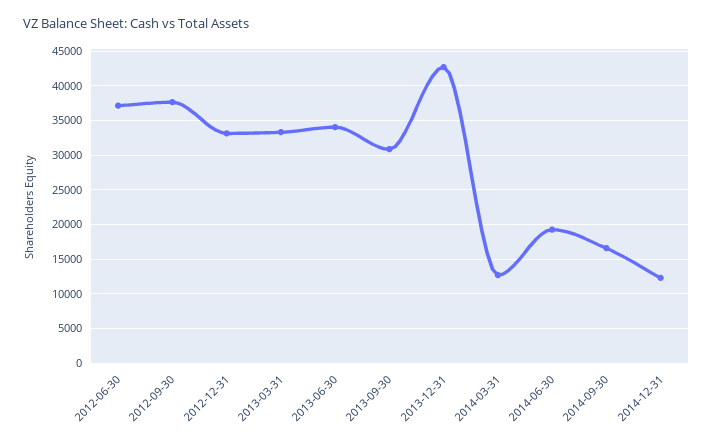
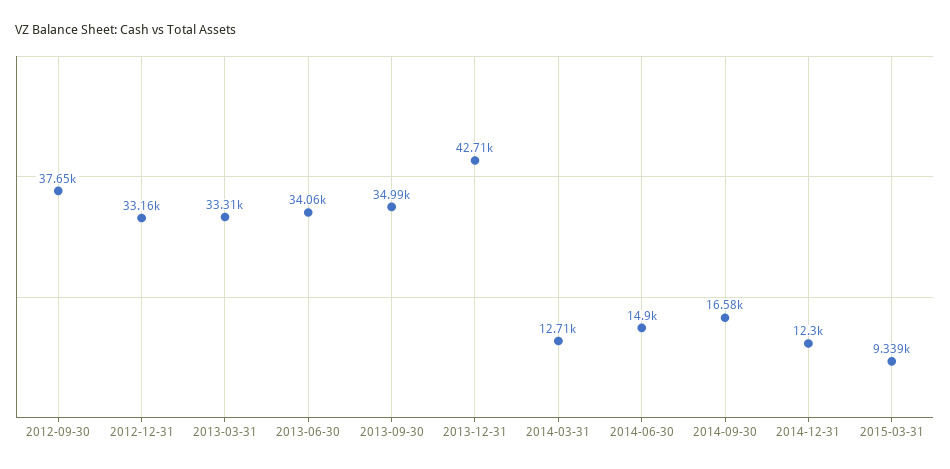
2012-06-30: 37000 -> none
2013-09-30: 31000 -> 34990
2014-06-30: 19000 -> 14900
2015-03-31: none -> 9339

